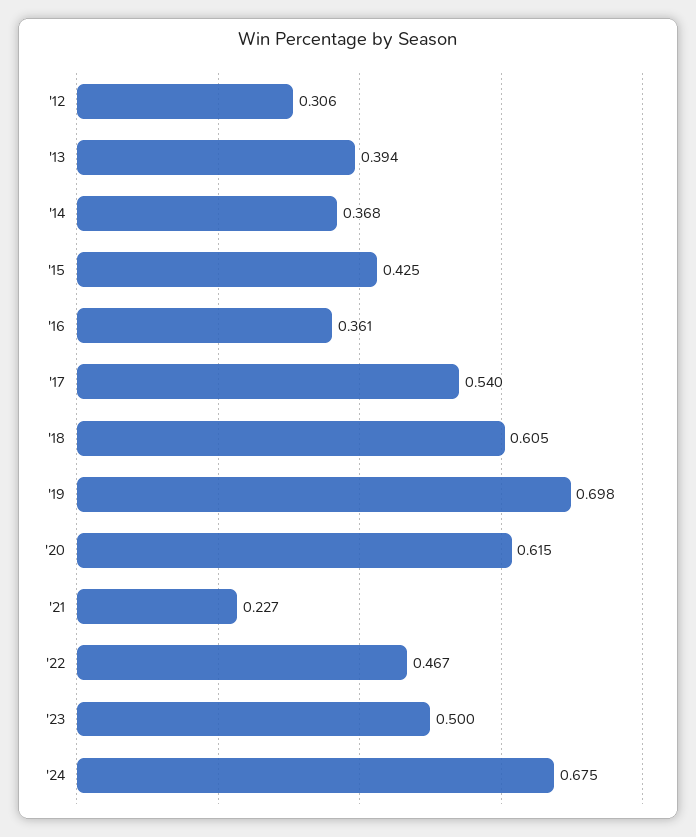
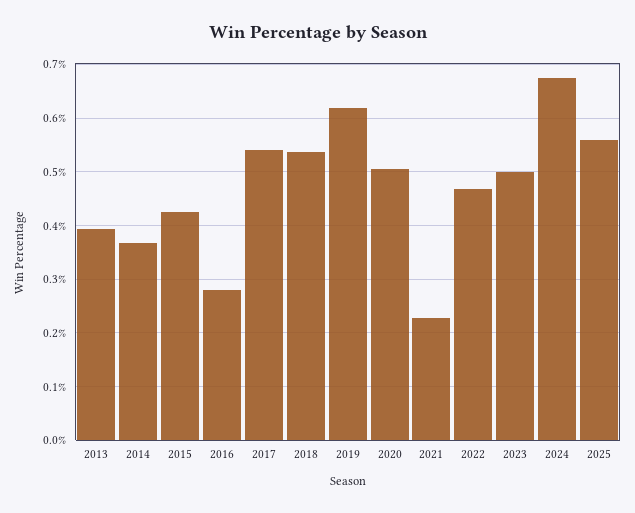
'12: 0.306 -> none
'16: 0.361 -> 0.28
'18: 0.605 -> 0.54
'19: 0.698 -> 0.62
'20: 0.615 -> 0.5
2025: none -> 0.56

